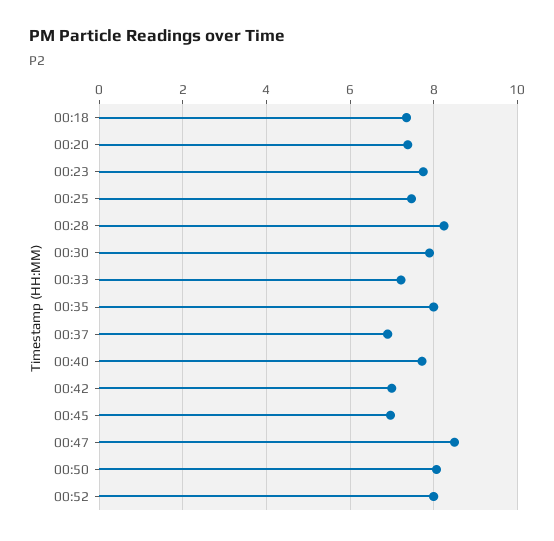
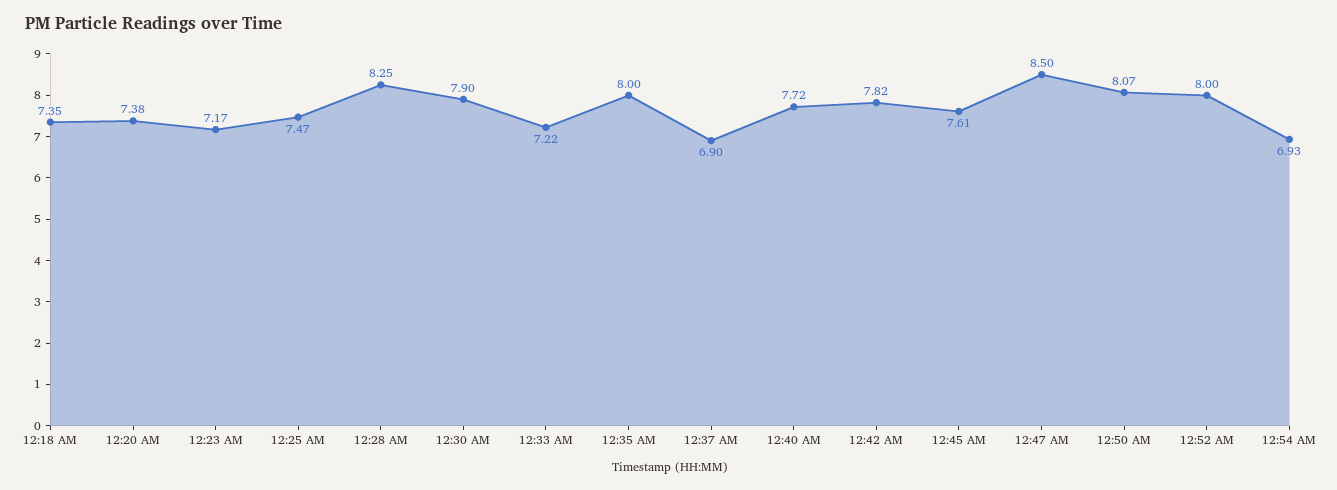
00:23: 7.8 -> 7.17
00:42: 7 -> 7.82
00:45: 7 -> 7.61
12:54 AM: none -> 6.93

